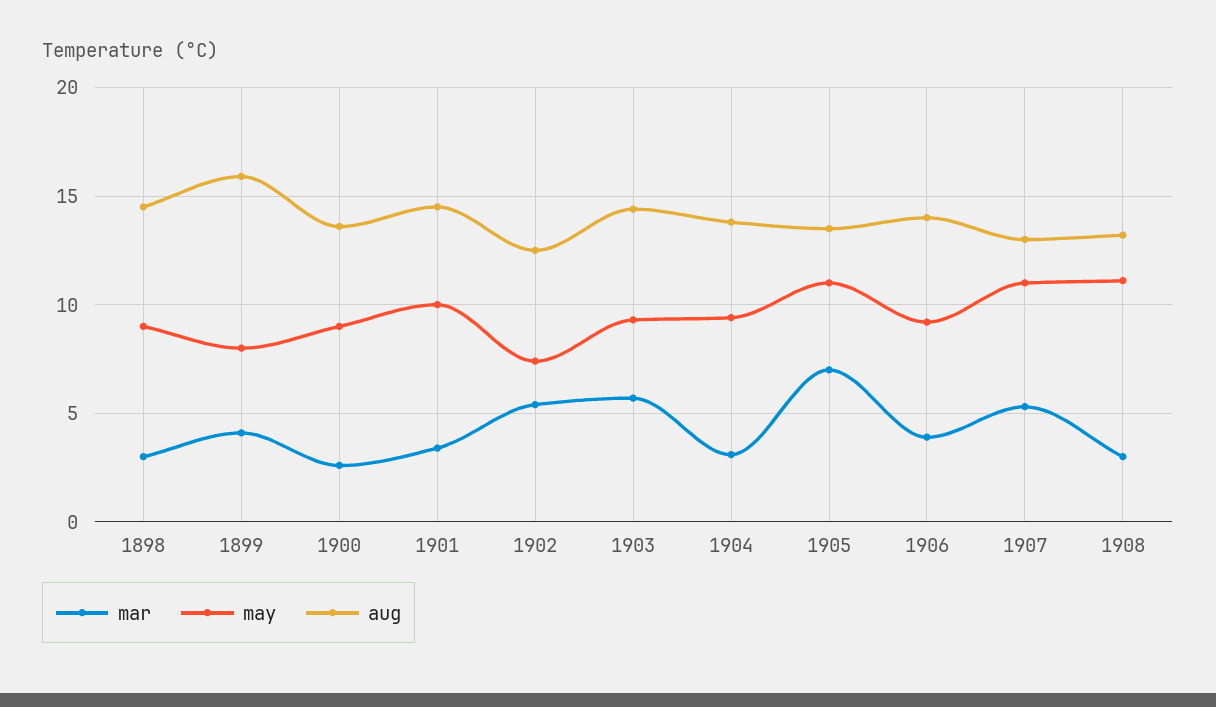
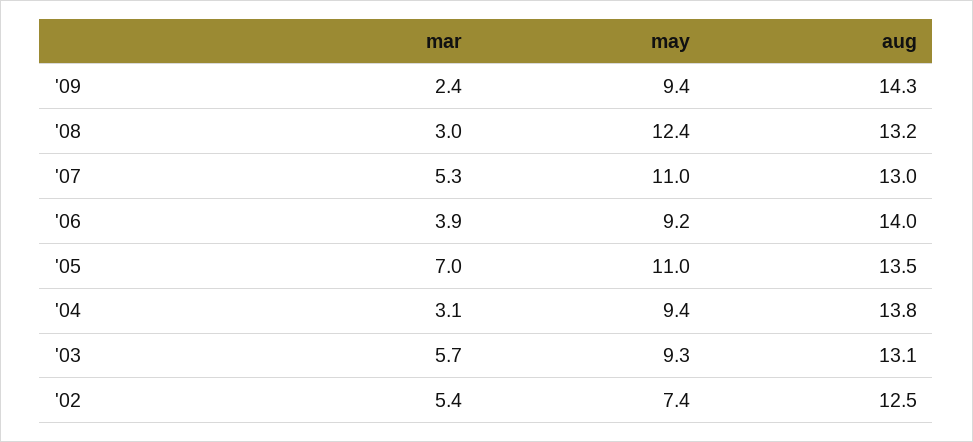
mar, 1898: 3 -> none
may, 1898: 9 -> none
aug, 1898: 14.5 -> none
mar, 1899: 4 -> none
may, 1899: 8 -> none
aug, 1899: 16 -> none
mar, 1900: 2.5 -> none
may, 1900: 9 -> none
aug, 1900: 13.5 -> none
mar, 1901: 3.5 -> none
may, 1901: 10 -> none
aug, 1901: 14.5 -> none
aug, 1903: 14.5 -> 13.1
may, 1908: 11 -> 12.4
mar, '09: none -> 2.4
may, '09: none -> 9.4
aug, '09: none -> 14.3

